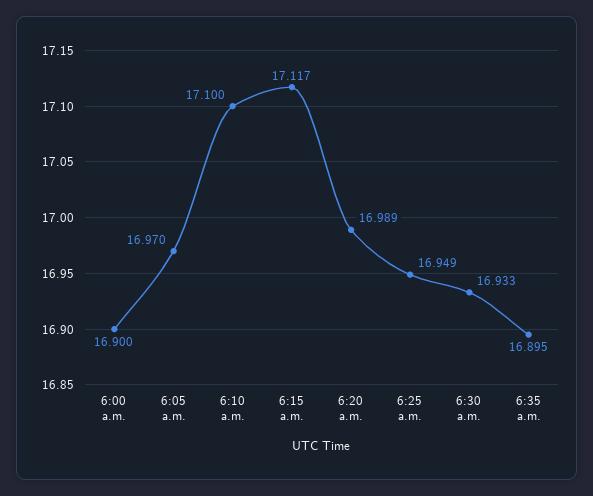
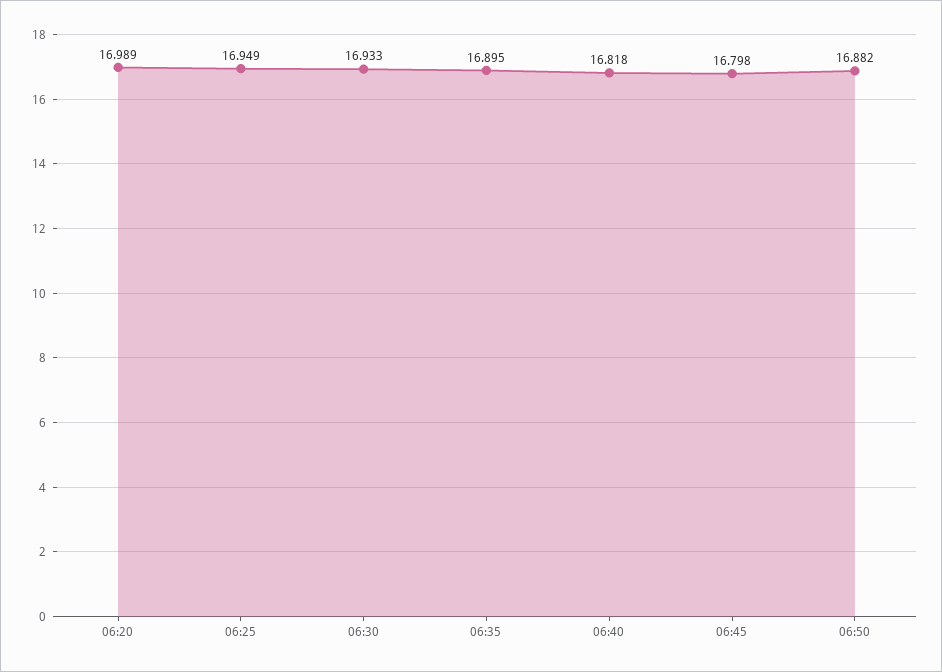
6:00 a.m.: 16.9 -> none
6:05 a.m.: 16.97 -> none
6:10 a.m.: 17.1 -> none
6:15 a.m.: 17.117 -> none
06:40: none -> 16.818
06:45: none -> 16.798
06:50: none -> 16.882

